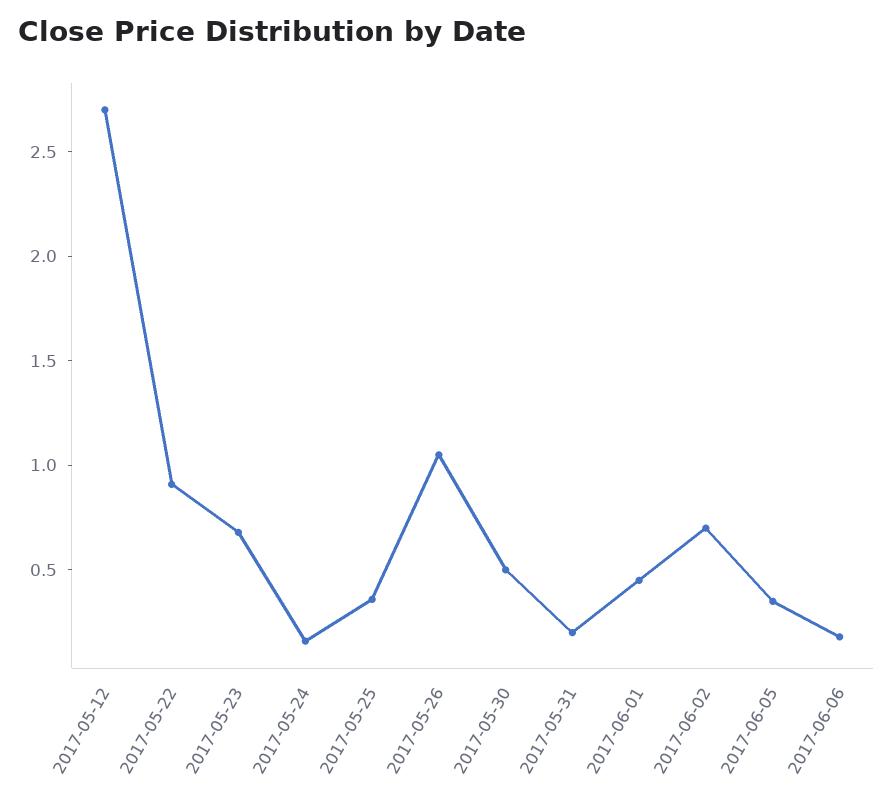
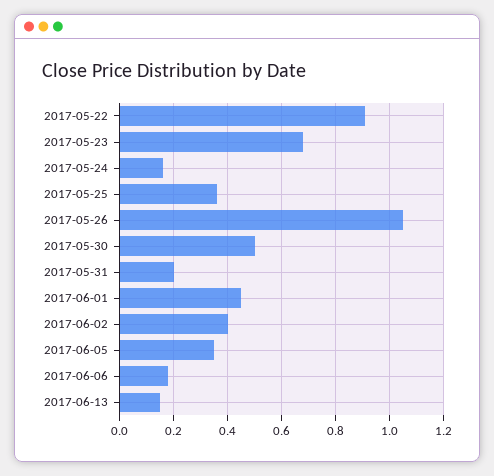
2017-05-12: 2.7 -> none
2017-06-02: 0.7 -> 0.4
2017-06-13: none -> 0.15

